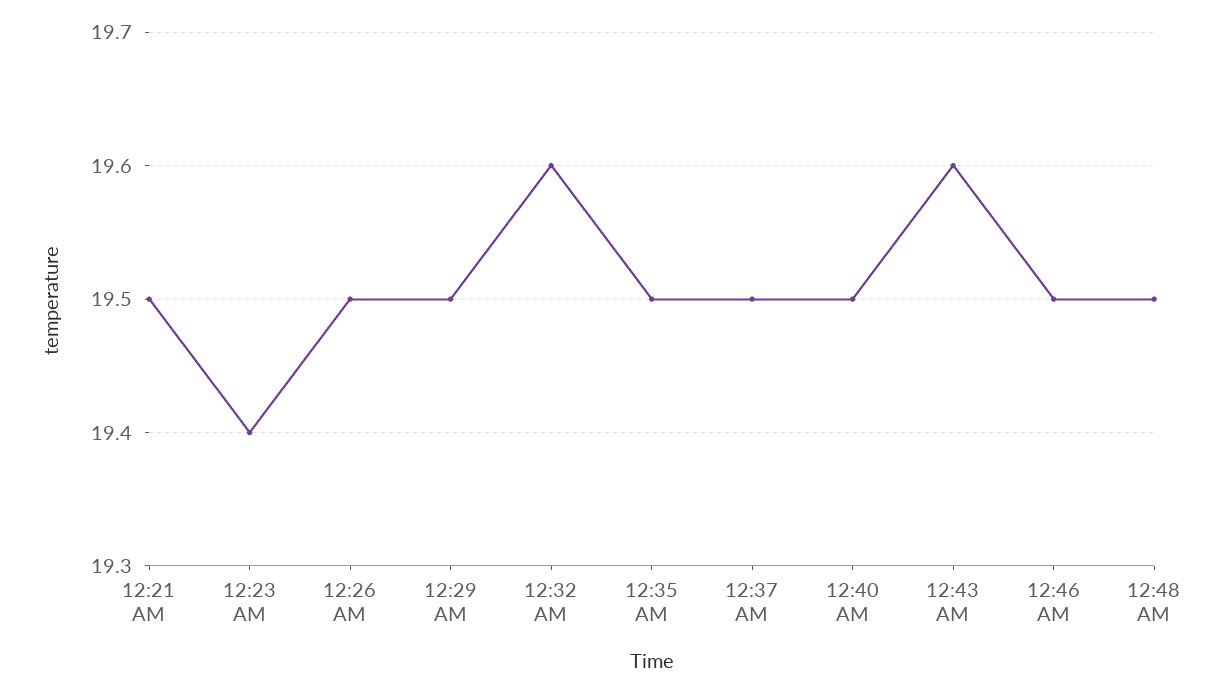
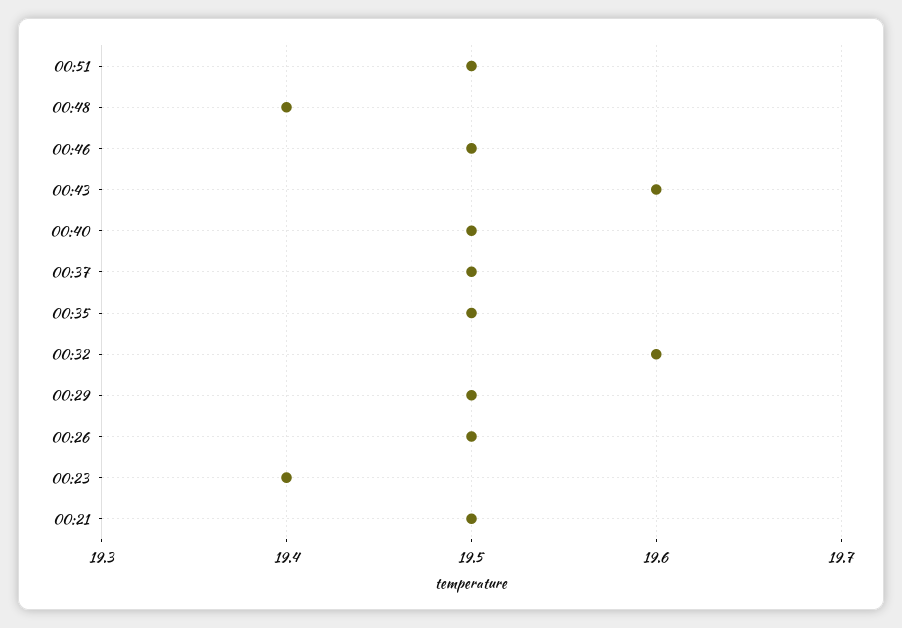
12:48 AM: 19.5 -> 19.4
00:51: none -> 19.5

